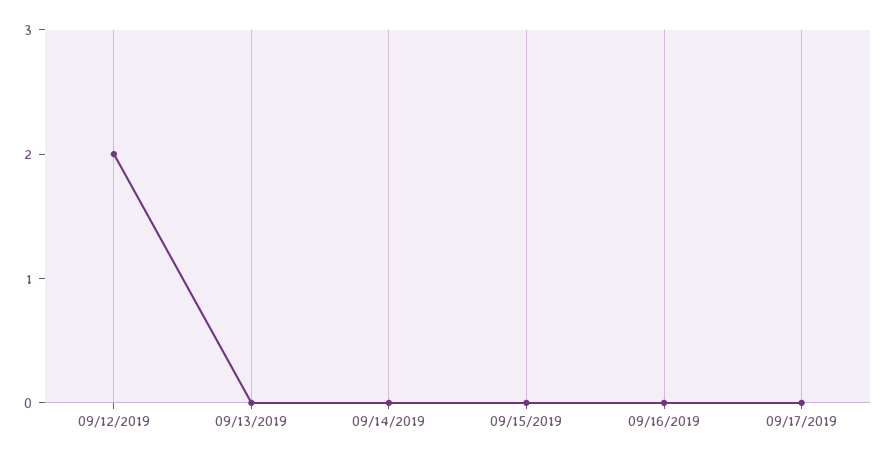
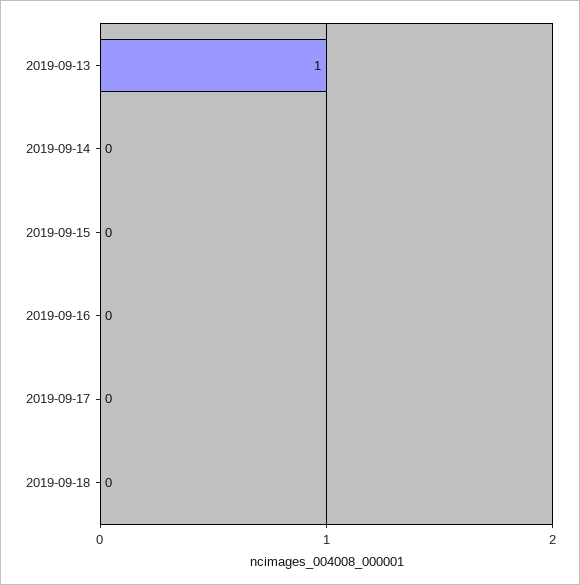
09/12/2019: 2 -> none
09/13/2019: 0 -> 1
2019-09-18: none -> 0

